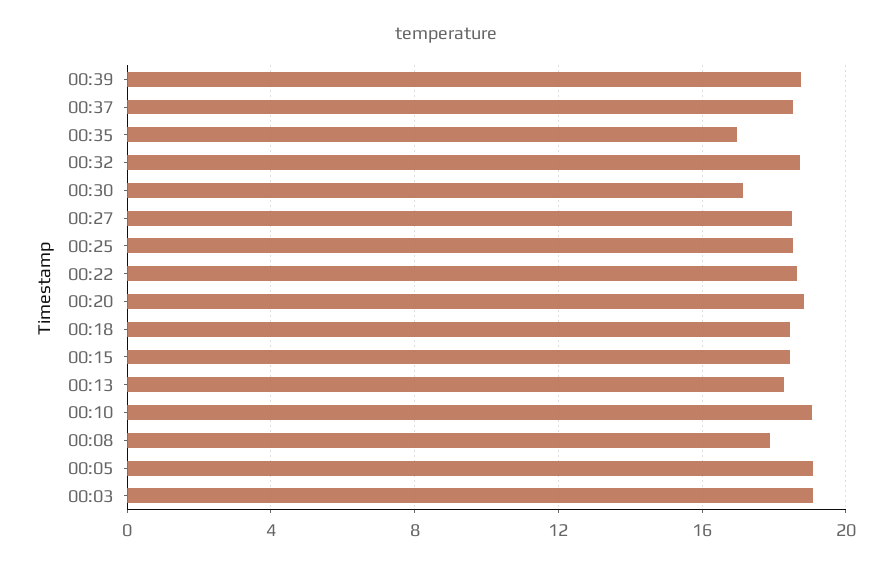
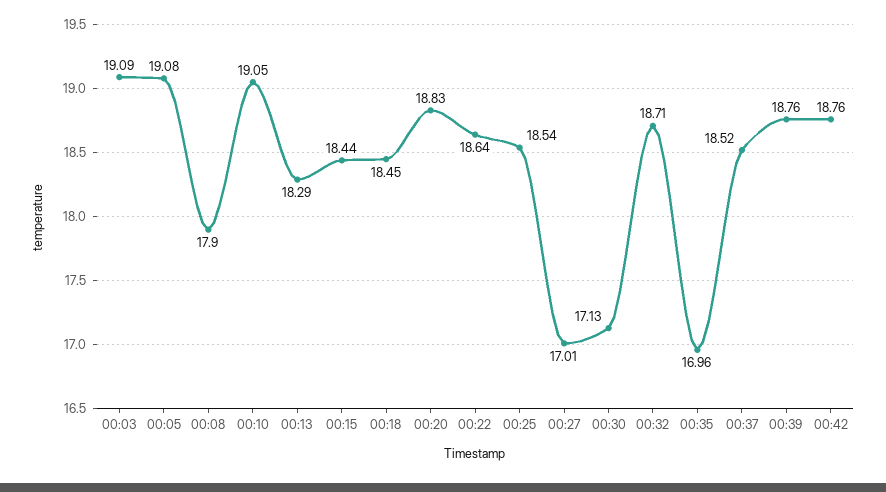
00:27: 18.5 -> 17.01
00:42: none -> 18.76

